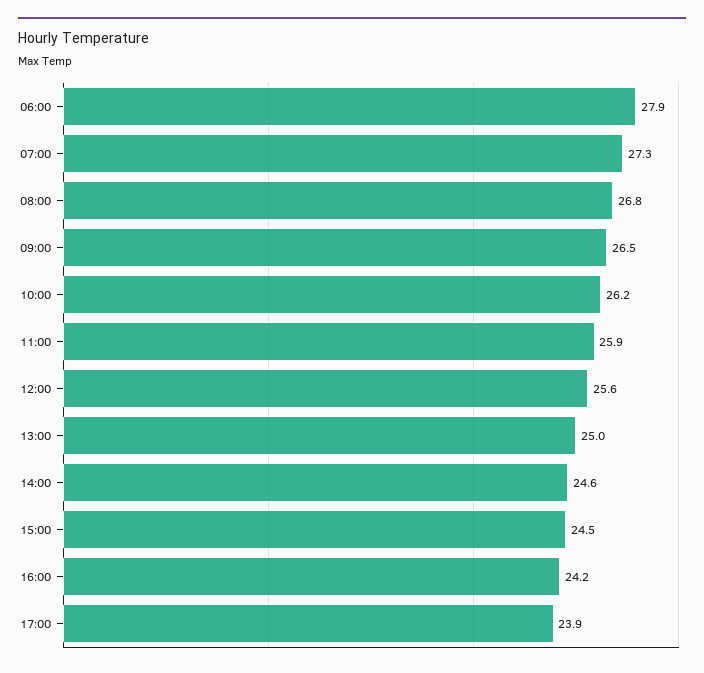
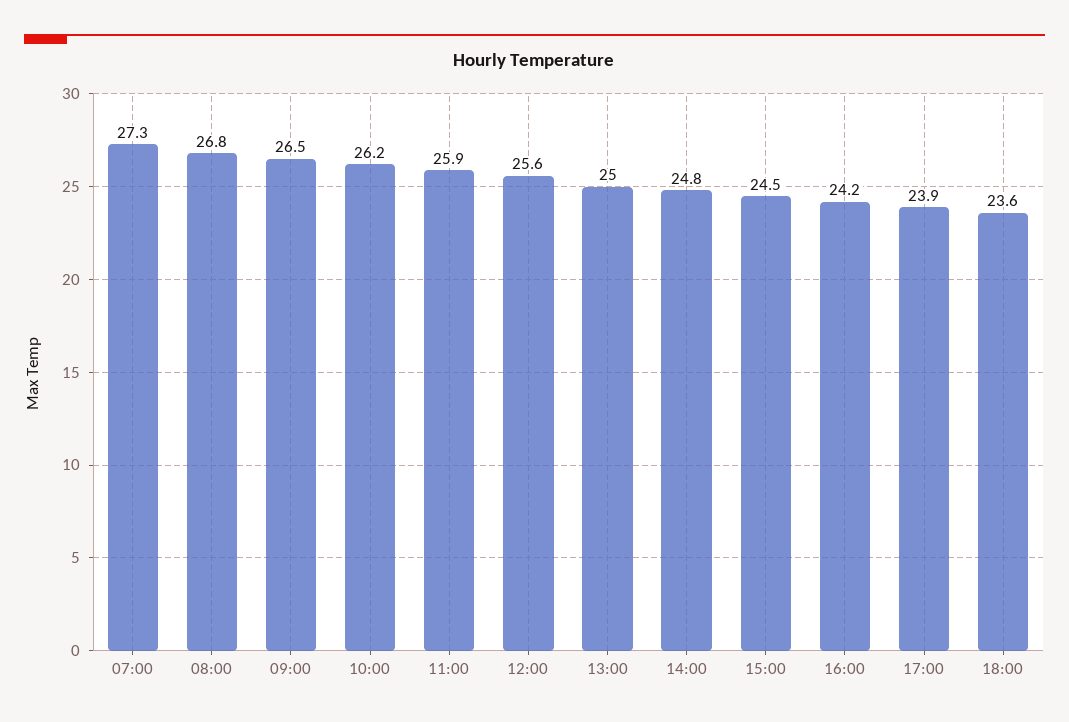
06:00: 27.9 -> none
14:00: 24.6 -> 24.8
18:00: none -> 23.6

